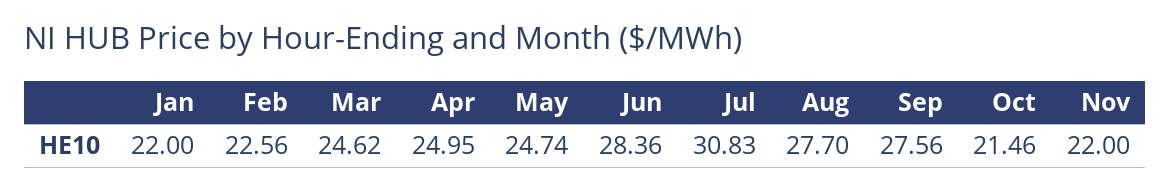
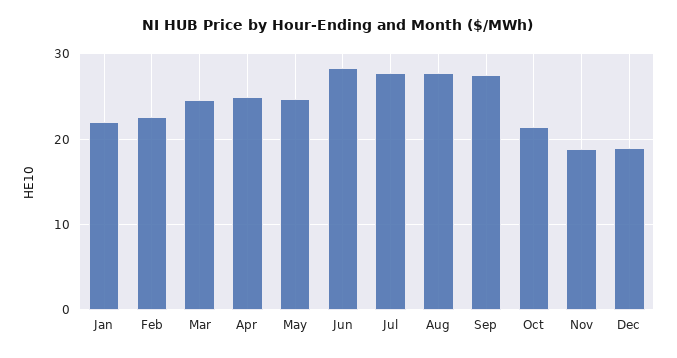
Jul: 30.83 -> 28
Nov: 22 -> 19
Dec: none -> 19

